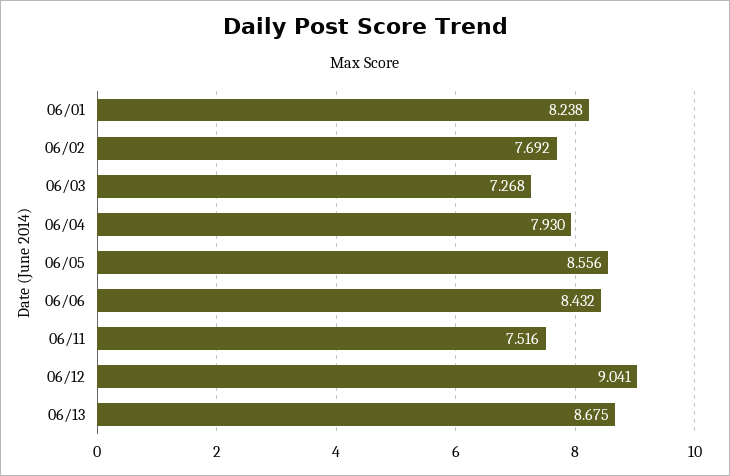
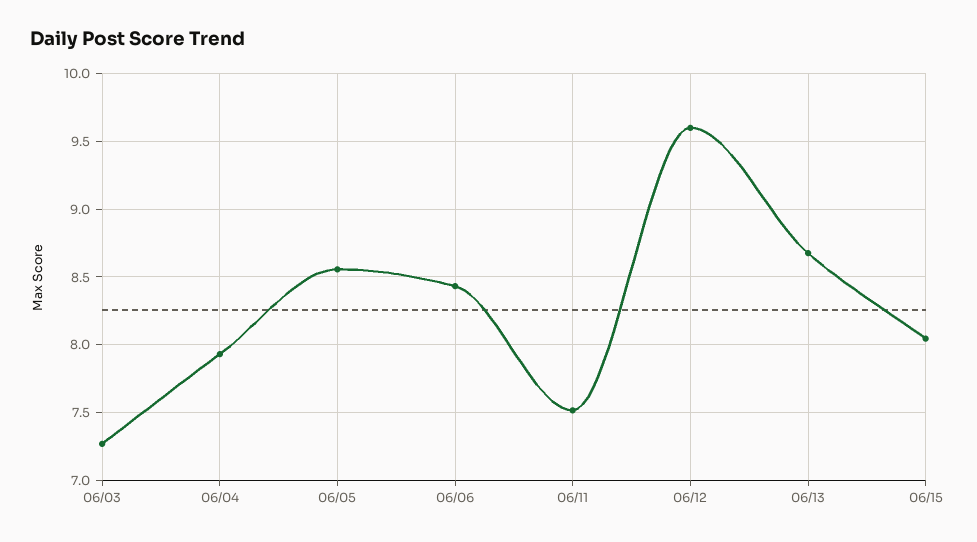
06/01: 8.238 -> none
06/02: 7.692 -> none
06/12: 9.041 -> 9.6
06/15: none -> 8.05

